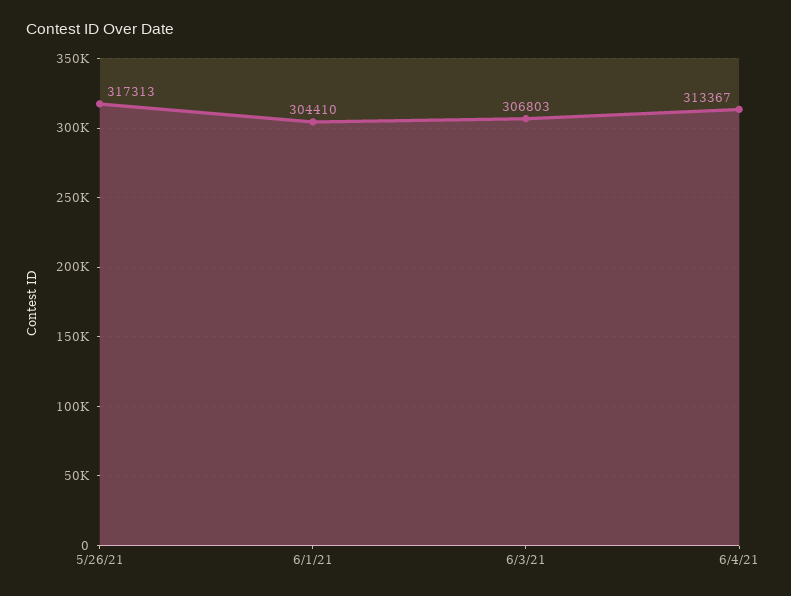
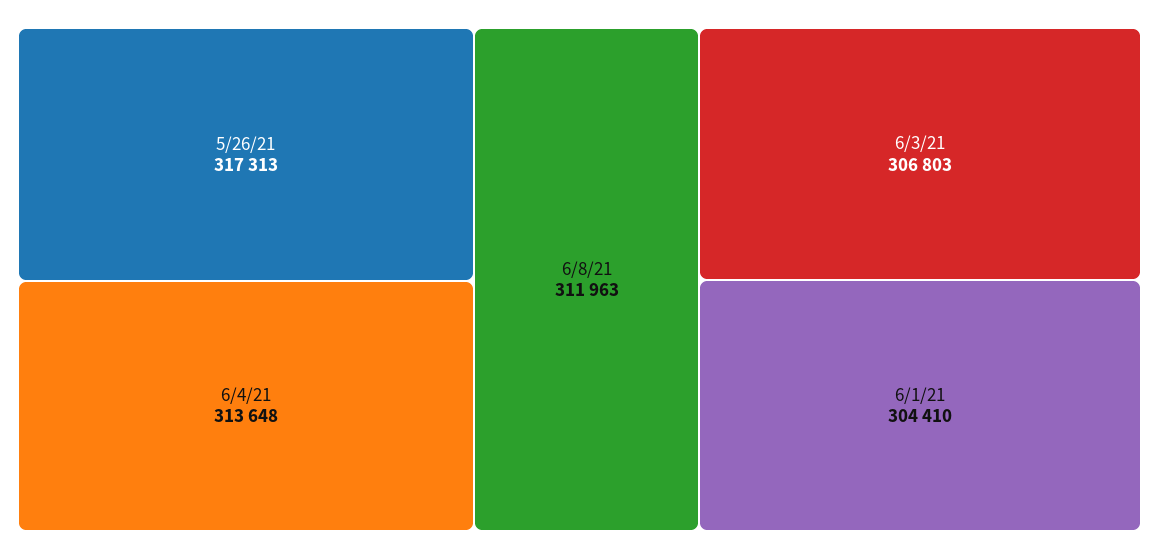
6/4/21: 313367 -> 313648
6/8/21: none -> 311963

